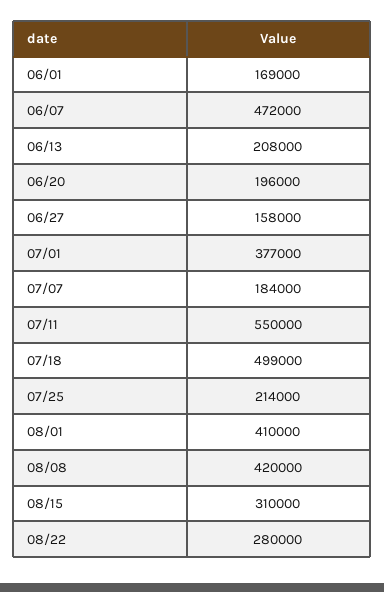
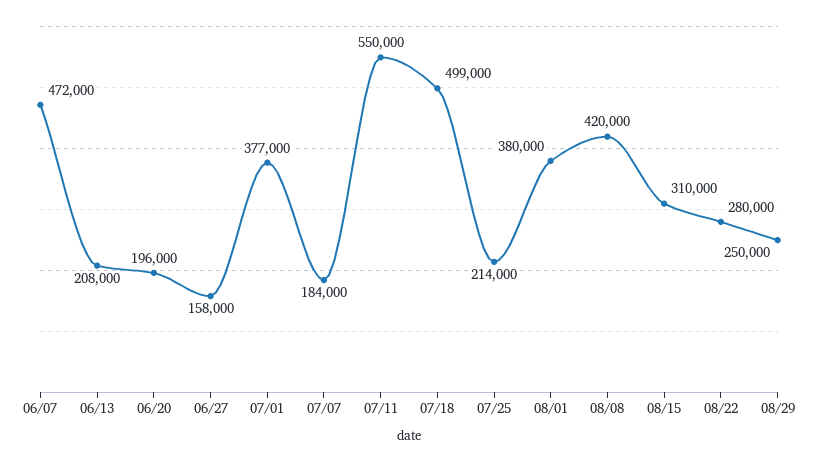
06/01: 169000 -> none
08/01: 410000 -> 380000
08/29: none -> 250000

